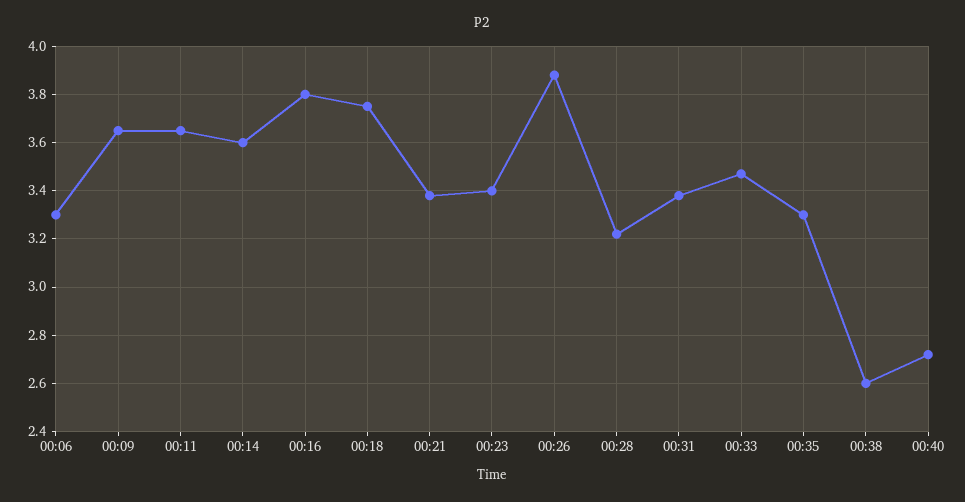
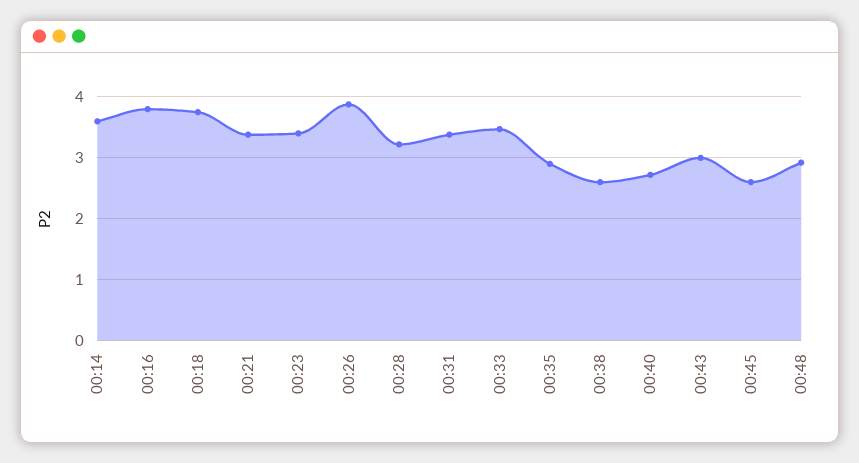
00:06: 3.3 -> none
00:09: 3.65 -> none
00:11: 3.65 -> none
00:35: 3.3 -> 2.9
00:43: none -> 3
00:45: none -> 2.6
00:48: none -> 2.9

